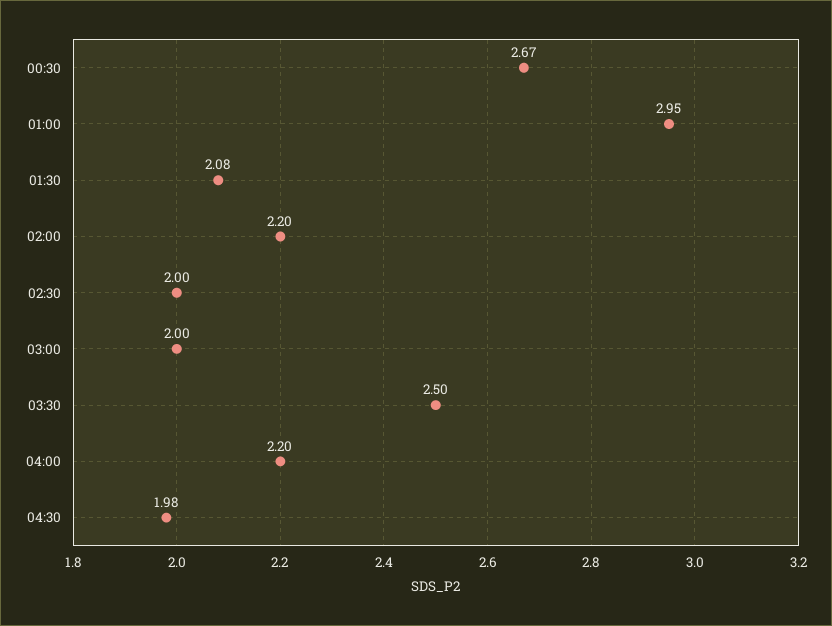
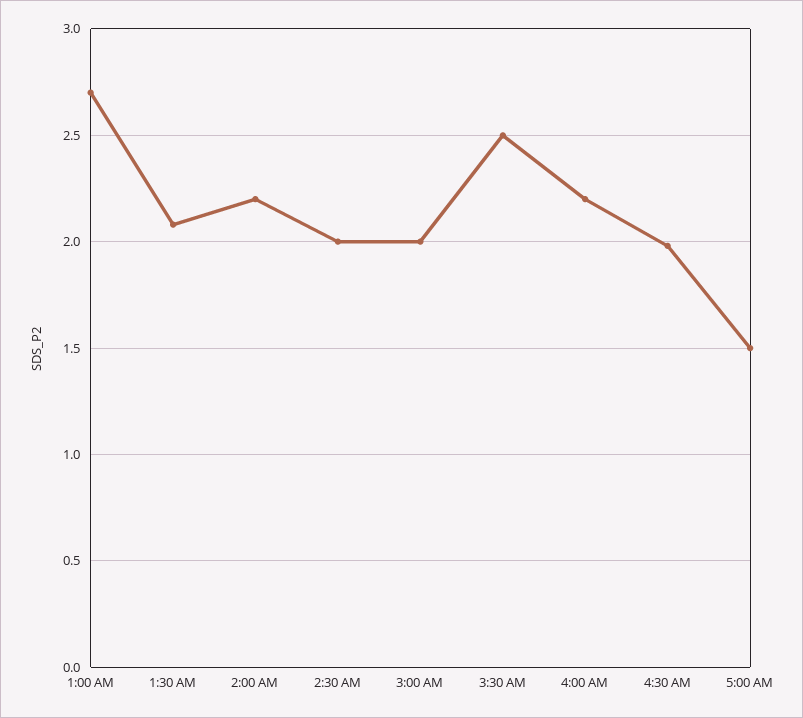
00:30: 2.67 -> none
01:00: 2.95 -> 2.7
5:00 AM: none -> 1.5

